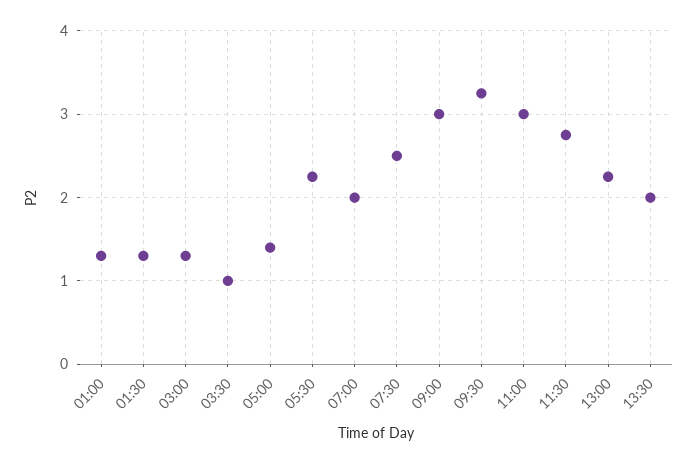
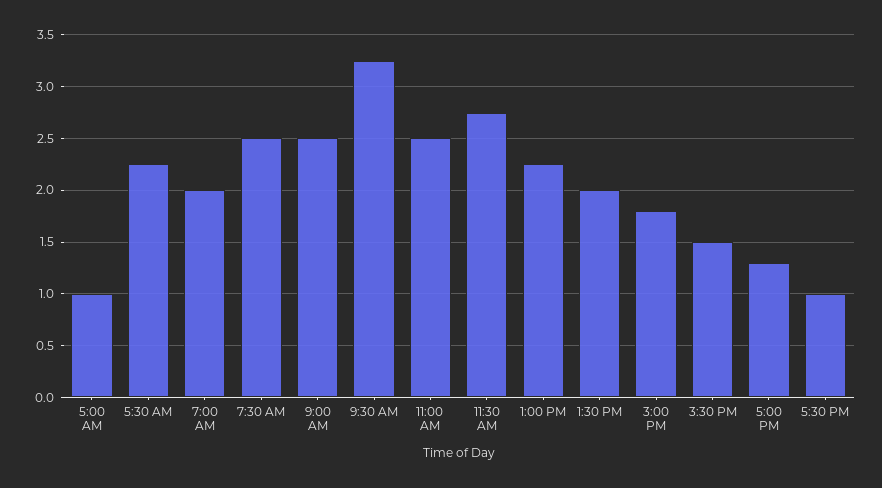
01:00: 1.3 -> none
01:30: 1.3 -> none
03:00: 1.3 -> none
03:30: 1 -> none
05:00: 1.4 -> 1
09:00: 3 -> 2.5
11:00: 3 -> 2.5
3:00 PM: none -> 1.8
3:30 PM: none -> 1.5
5:00 PM: none -> 1.3
5:30 PM: none -> 1

